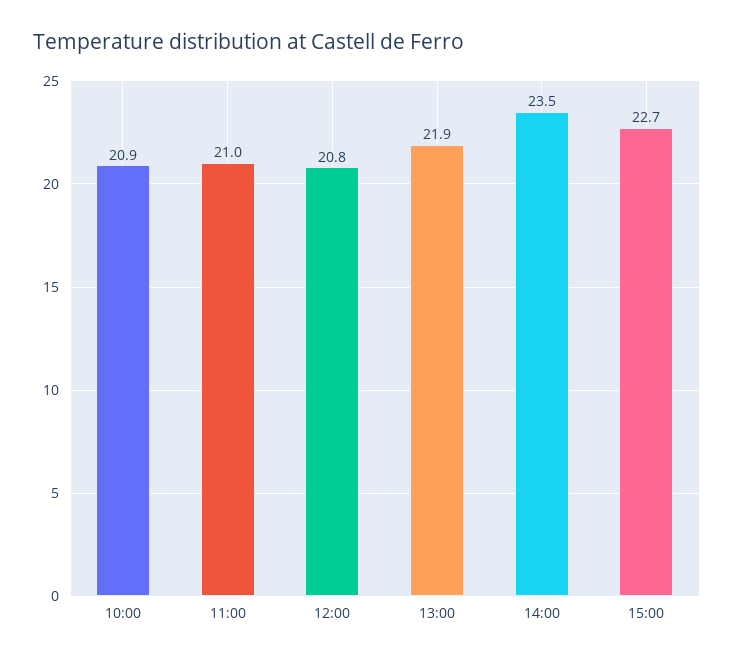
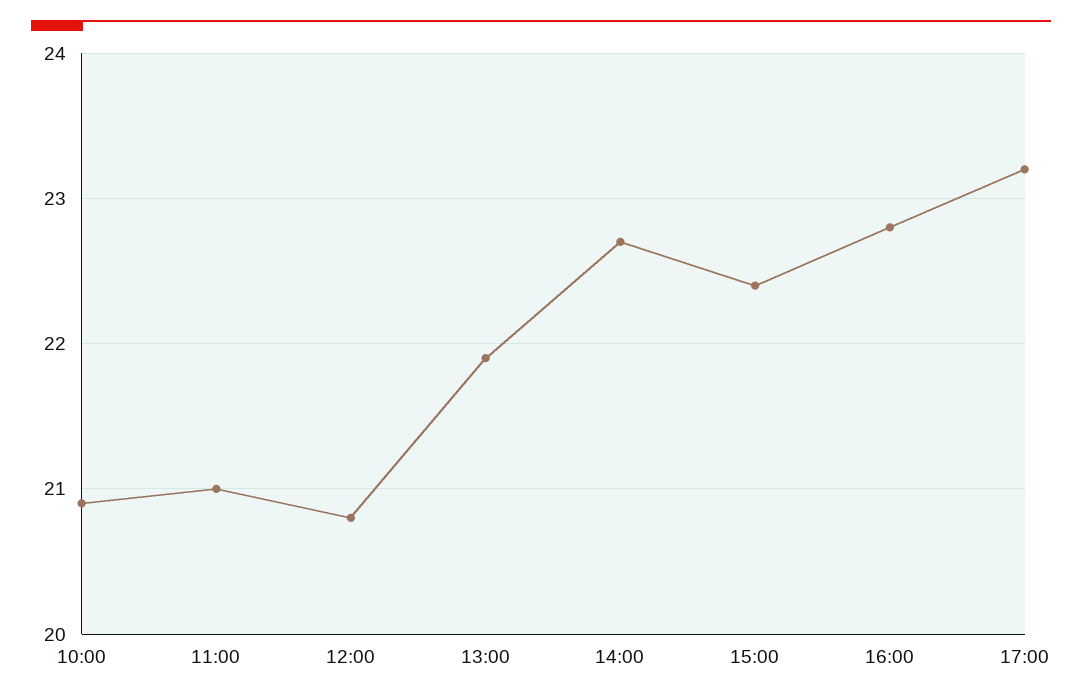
14:00: 23.5 -> 22.7
15:00: 22.7 -> 22.4
16:00: none -> 22.8
17:00: none -> 23.2

